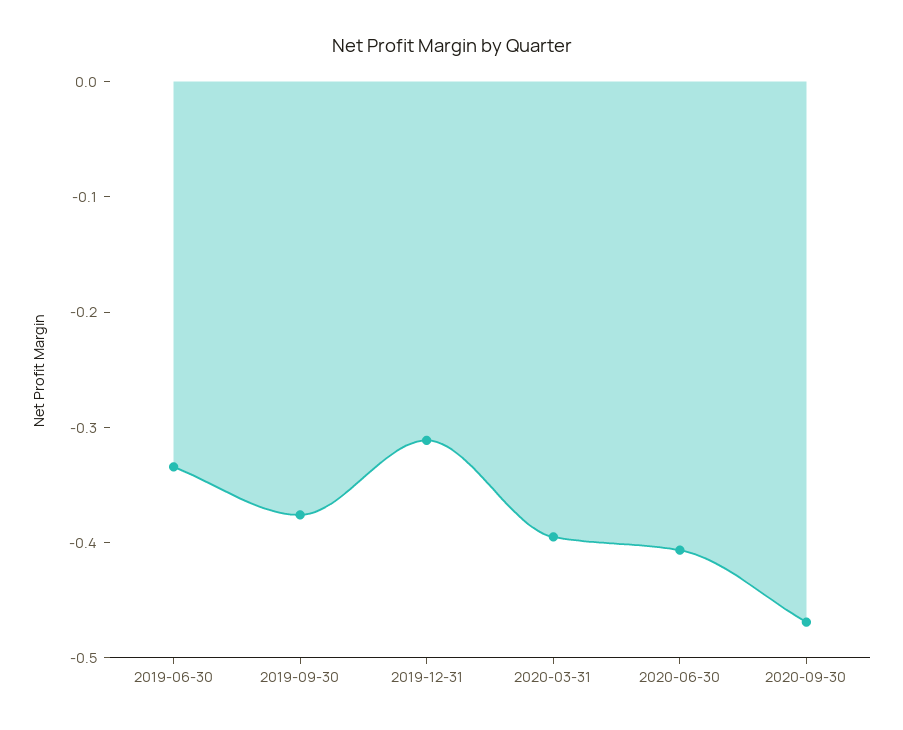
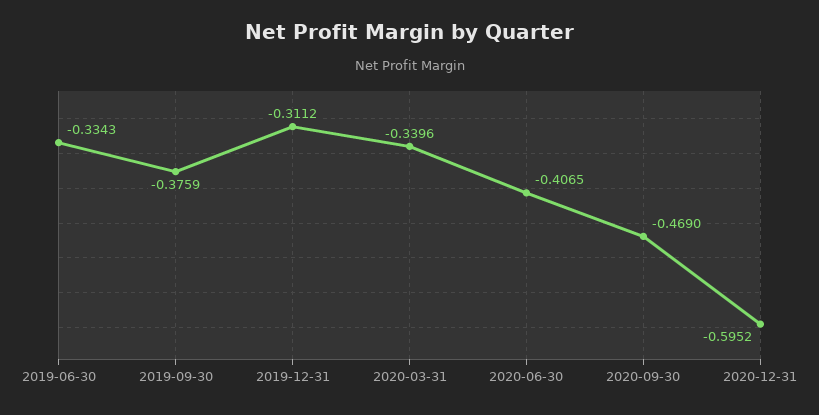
2020-03-31: -0.4 -> -0.3396
2020-12-31: none -> -0.5952

